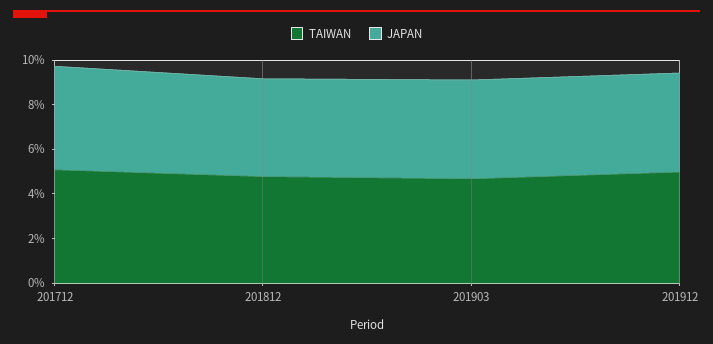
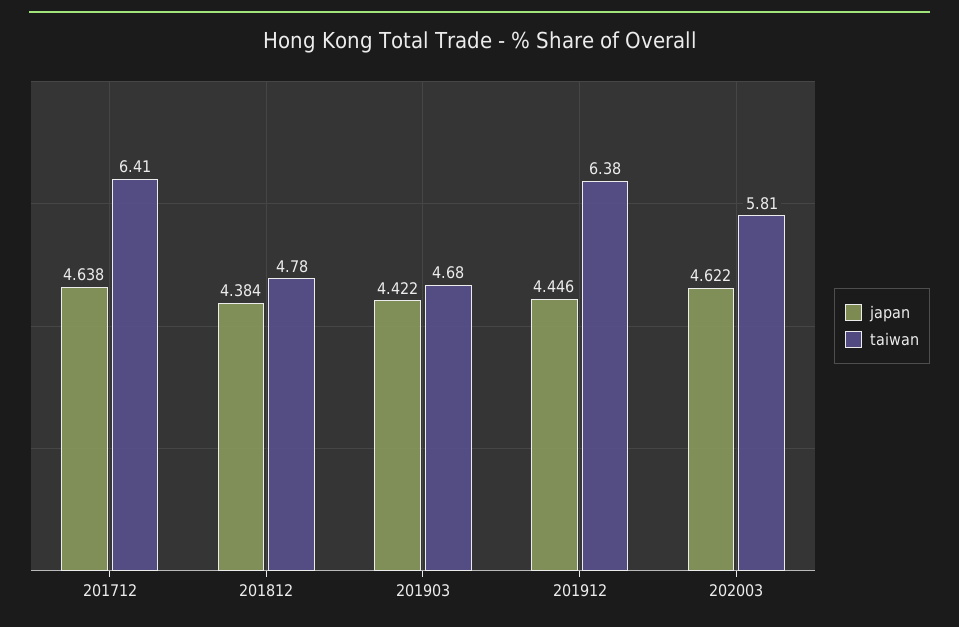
TAIWAN, 201712: 5 -> 6.41
TAIWAN, 201912: 5 -> 6.38
JAPAN, 202003: none -> 4.622
TAIWAN, 202003: none -> 5.81

